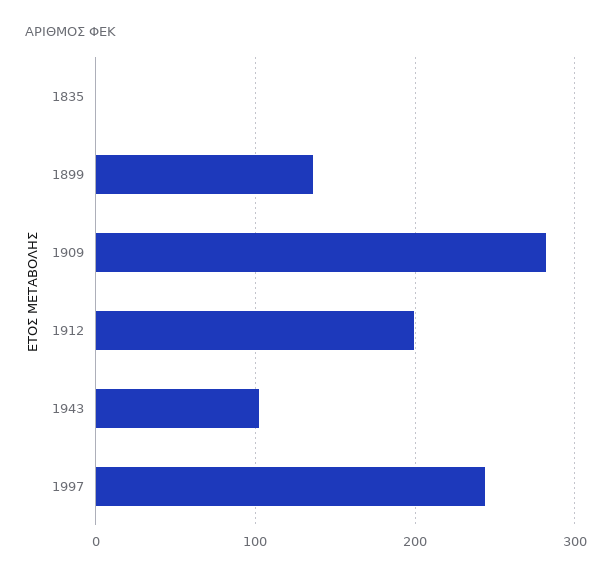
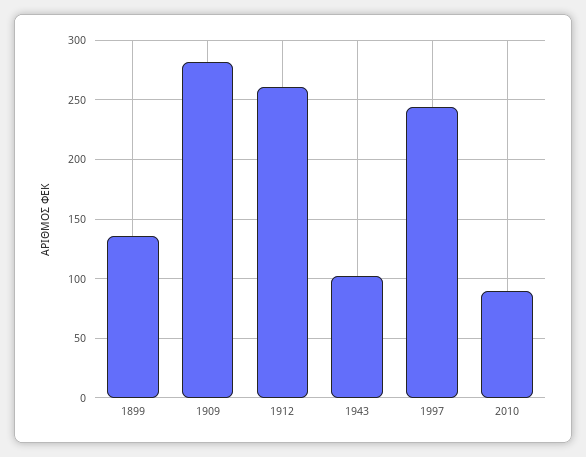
1835: 0 -> none
1912: 200 -> 260
2010: none -> 90

